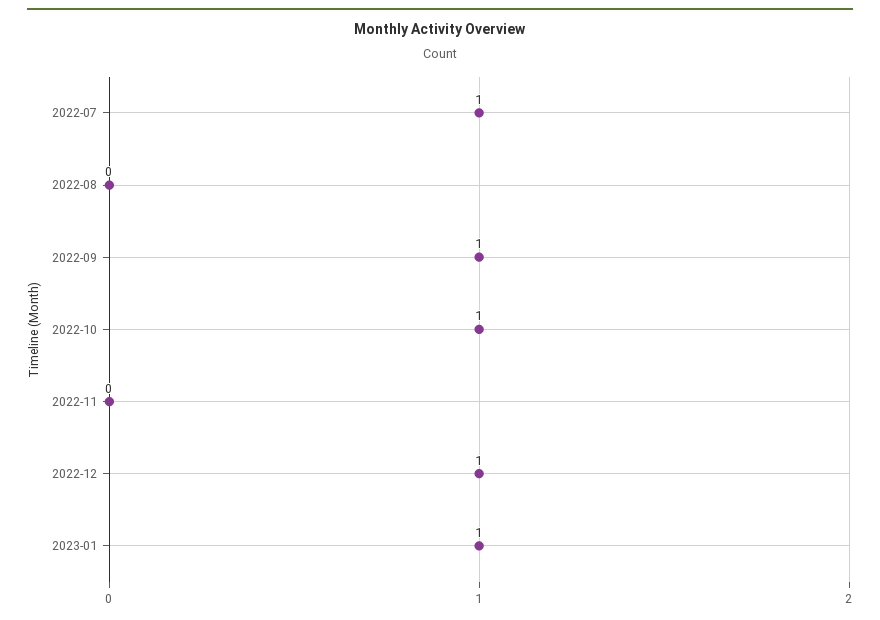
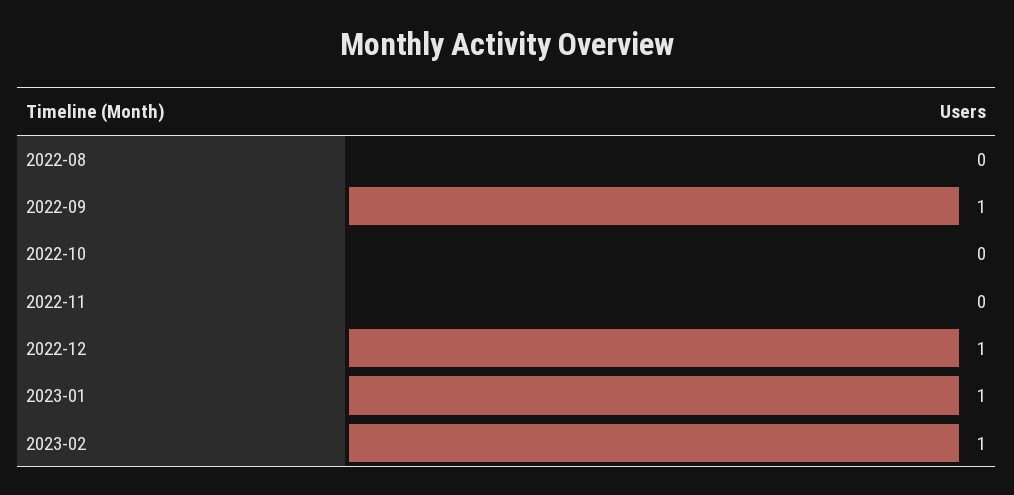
2022-07: 1 -> none
2022-10: 1 -> 0
2023-02: none -> 1

